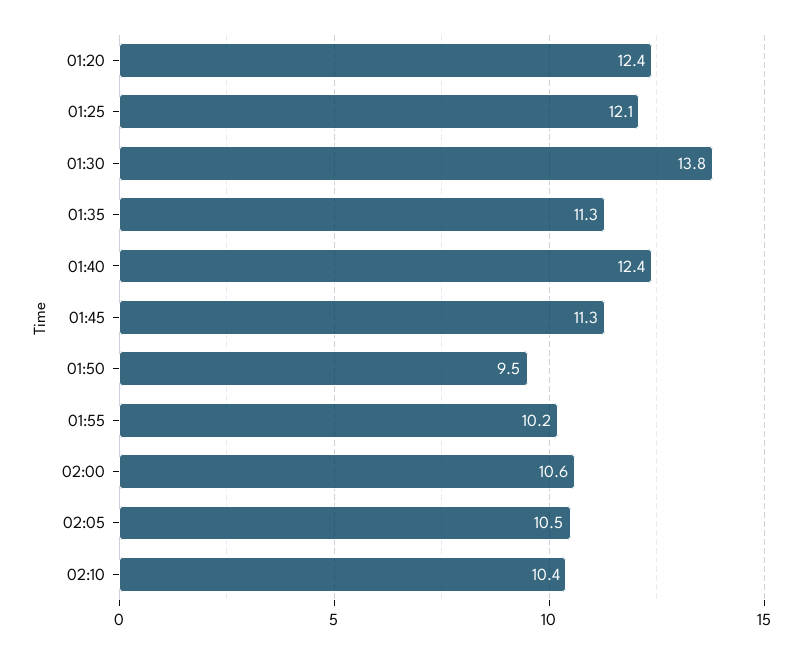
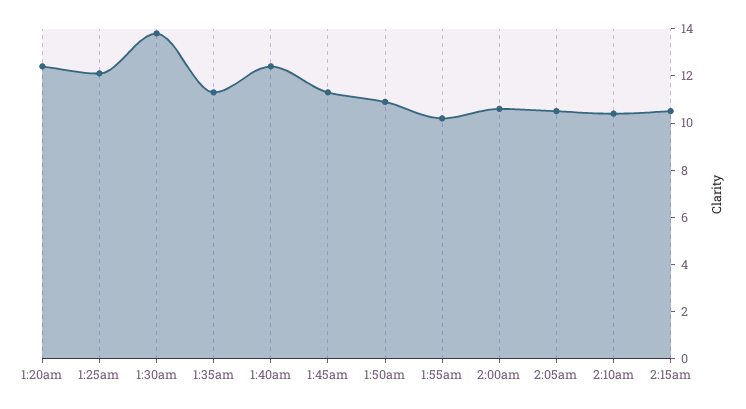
01:50: 9.5 -> 11
2:15am: none -> 10.5

